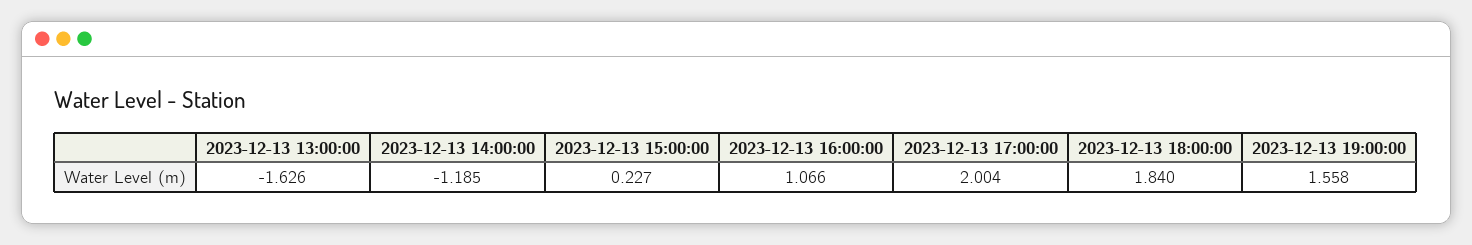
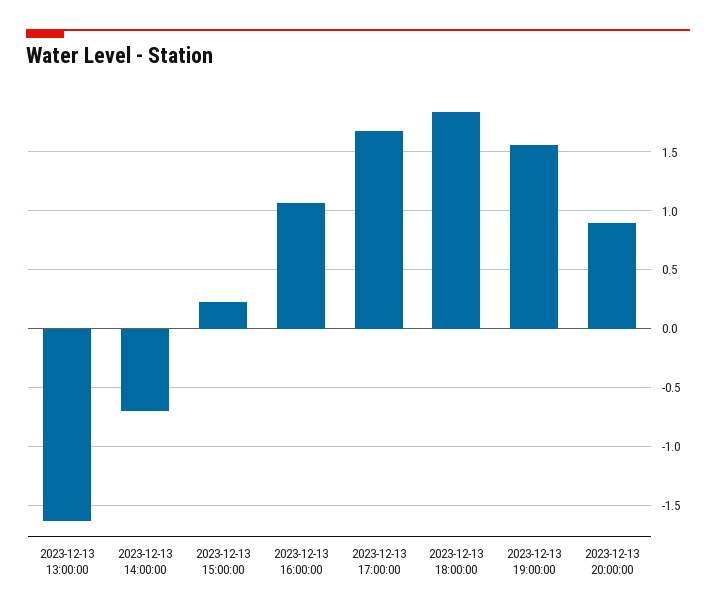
2023-12-13 14:00:00: -1.185 -> -0.7
2023-12-13 17:00:00: 2.004 -> 1.7
2023-12-13 20:00:00: none -> 0.9

